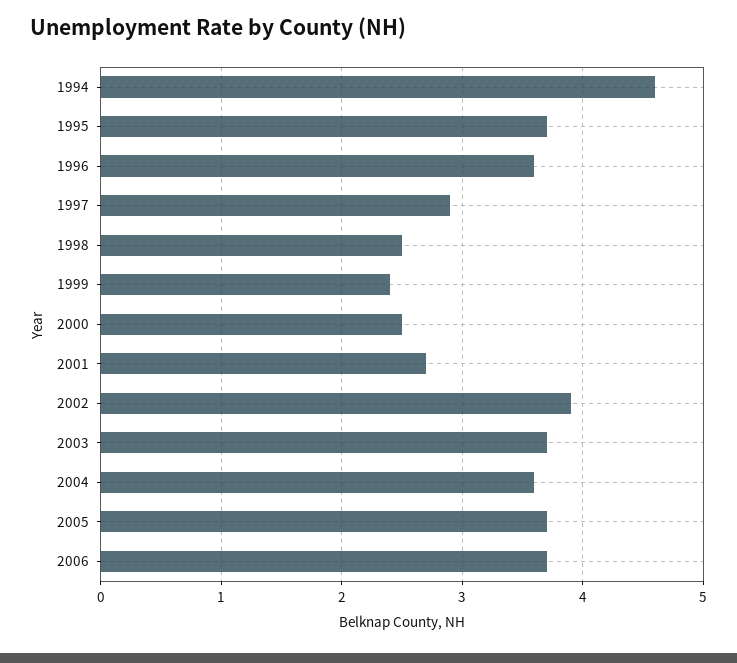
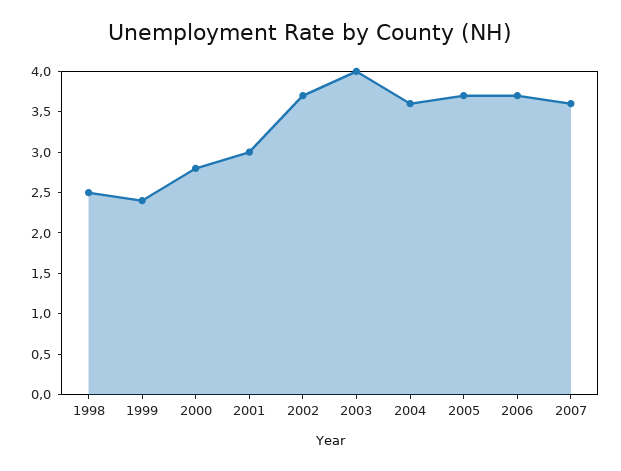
1994: 4.6 -> none
1995: 3.7 -> none
1996: 3.6 -> none
1997: 2.9 -> none
2000: 2.5 -> 2.8
2001: 2.7 -> 3
2002: 3.9 -> 3.7
2003: 3.7 -> 4
2007: none -> 3.6

